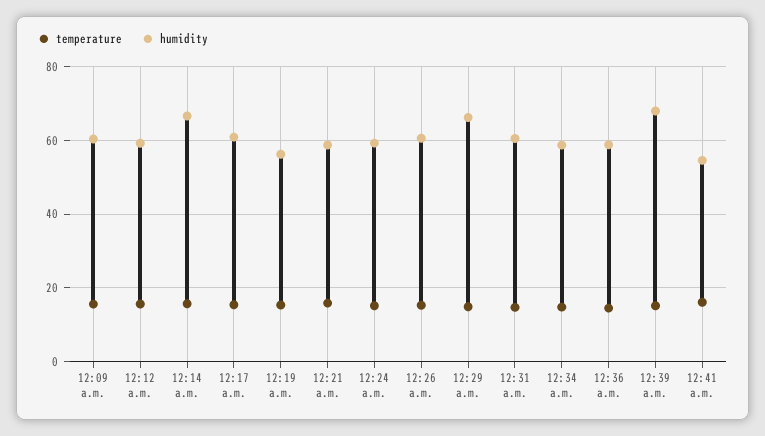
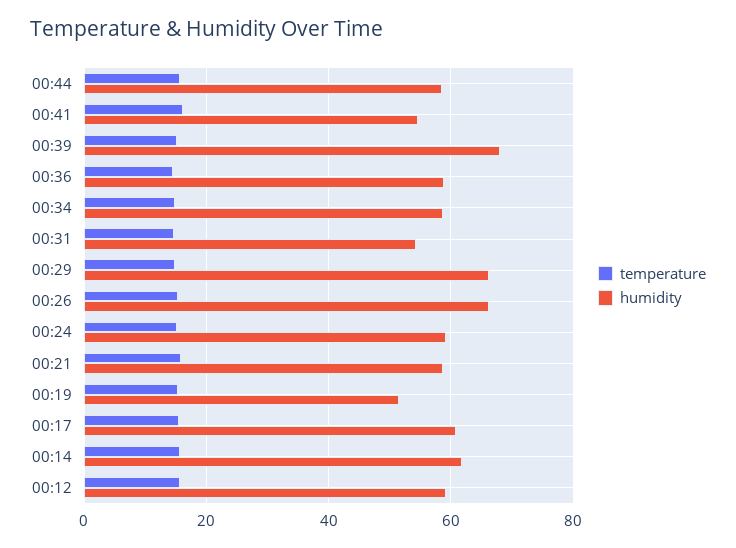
temperature, 12:09 a.m.: 16 -> none
humidity, 12:09 a.m.: 60 -> none
humidity, 12:14 a.m.: 66 -> 62
humidity, 12:19 a.m.: 56 -> 52
humidity, 12:26 a.m.: 60 -> 66
humidity, 12:31 a.m.: 60 -> 54
temperature, 00:44: none -> 16
humidity, 00:44: none -> 58

